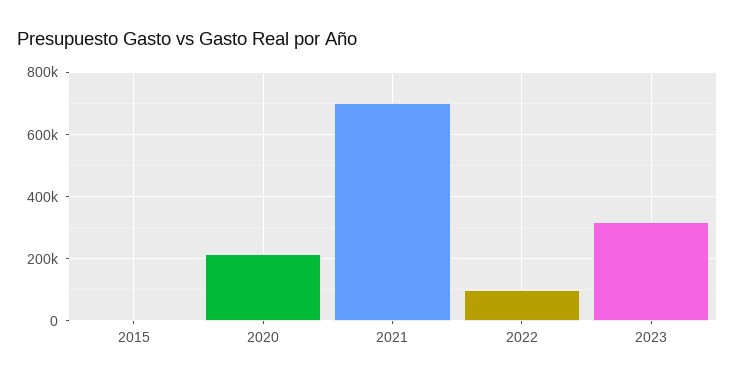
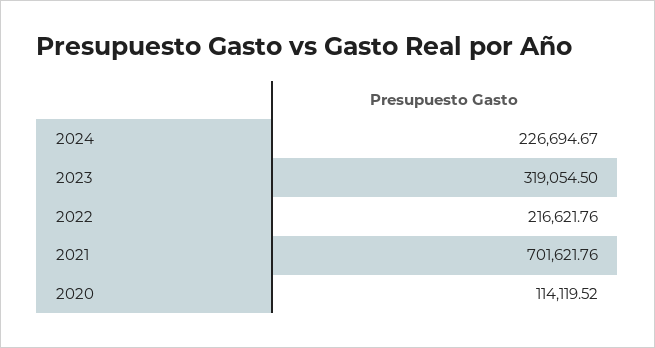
2015: 0 -> none
2020: 220000 -> 114119.52
2022: 100000 -> 216621.76
2024: none -> 226694.67

